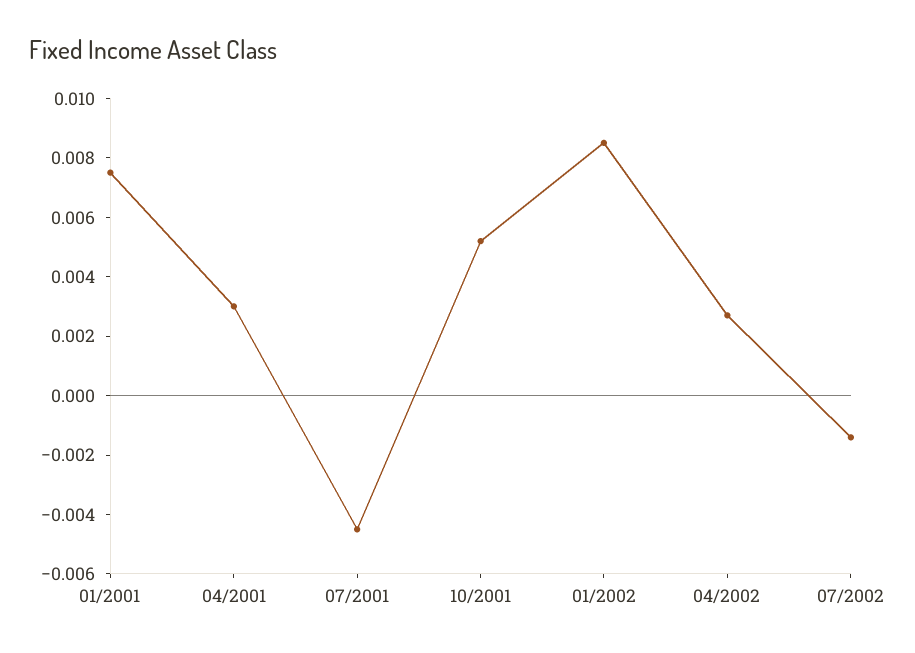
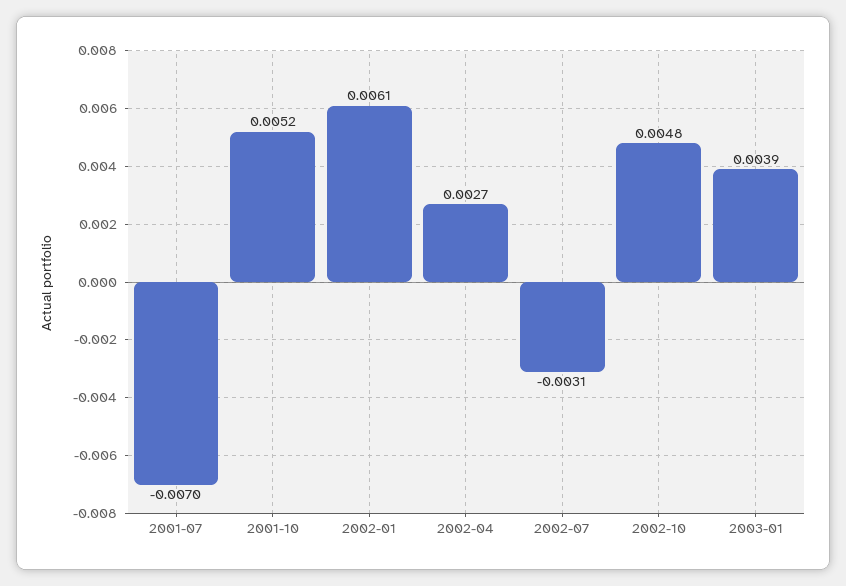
01/2001: 0.0075 -> none
04/2001: 0.003 -> none
07/2001: -0.0045 -> -0.007
01/2002: 0.0085 -> 0.0061
07/2002: -0.0015 -> -0.0031
2002-10: none -> 0.0048
2003-01: none -> 0.0039

